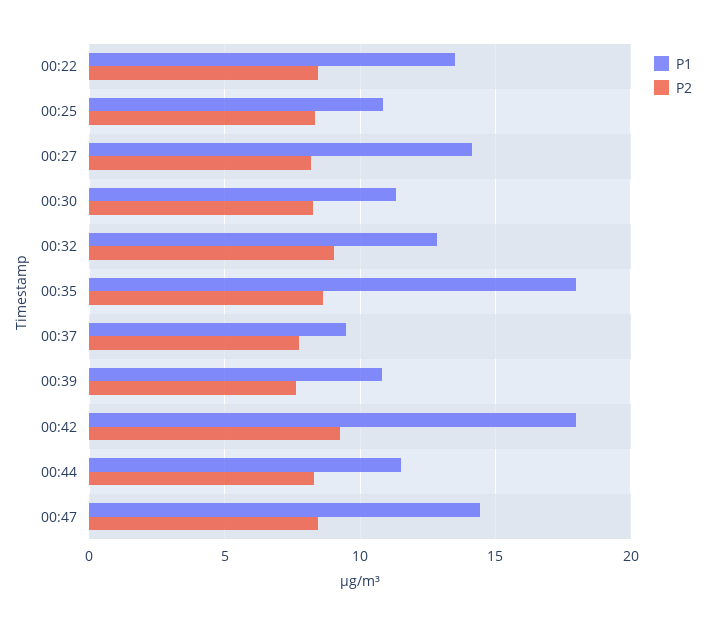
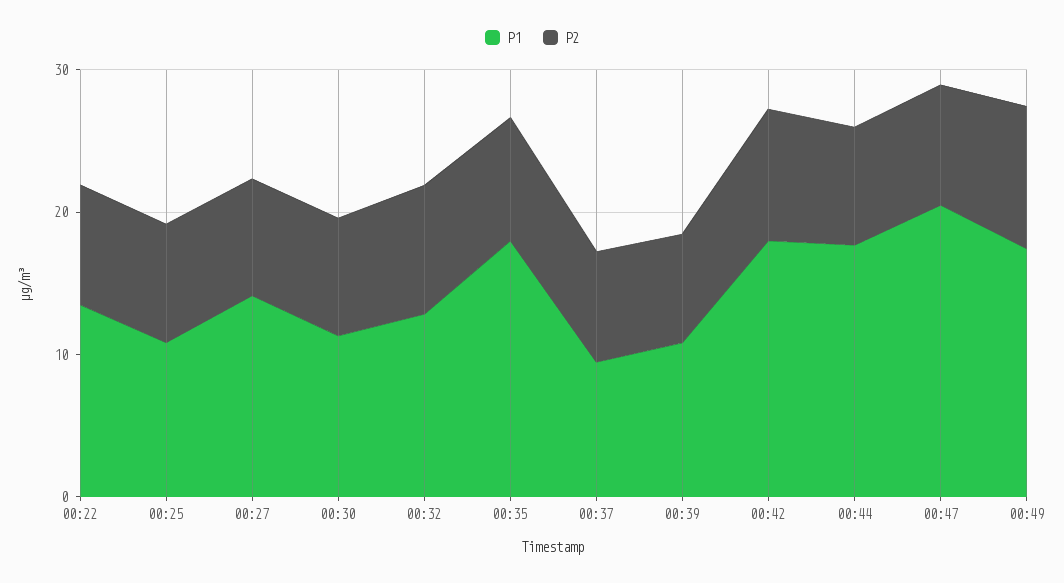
P1, 00:44: 11.5 -> 18
P1, 00:47: 14.5 -> 20
P1, 00:49: none -> 18
P2, 00:49: none -> 10

